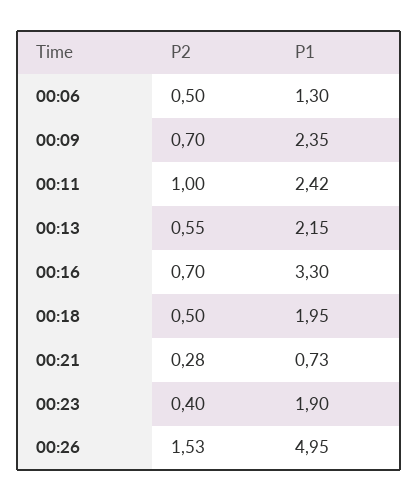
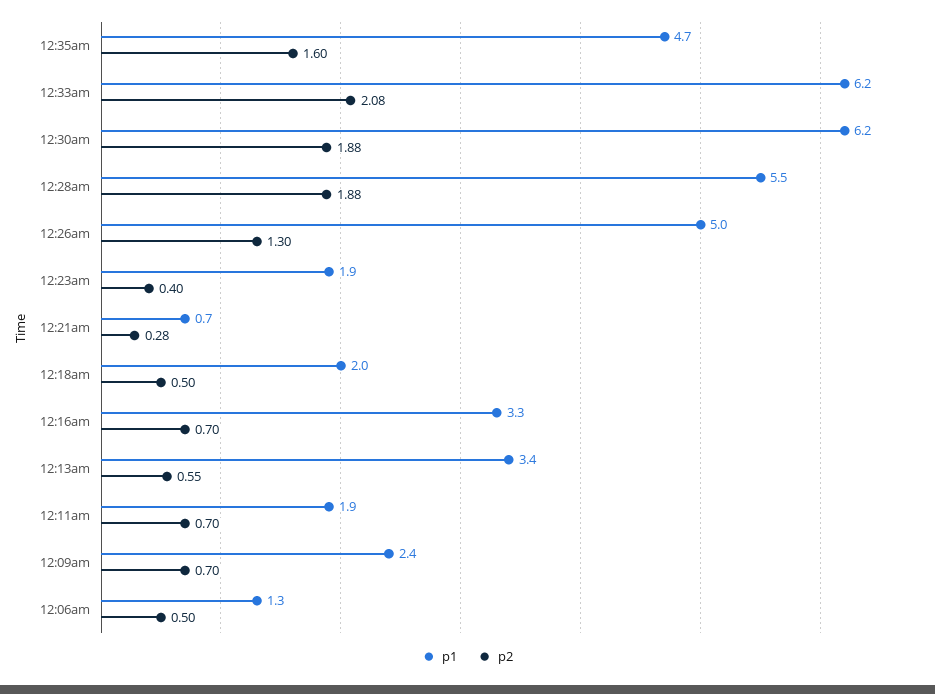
P2, 00:11: 1 -> 0.7
P1, 00:11: 2.42 -> 1.9
P1, 00:13: 2.15 -> 3.4
P2, 00:26: 1.53 -> 1.3
P1, 12:35am: none -> 4.7
P2, 12:35am: none -> 1.6
P1, 12:33am: none -> 6.2
P2, 12:33am: none -> 2.08
P1, 12:30am: none -> 6.2
P2, 12:30am: none -> 1.88
P1, 12:28am: none -> 5.5
P2, 12:28am: none -> 1.88

